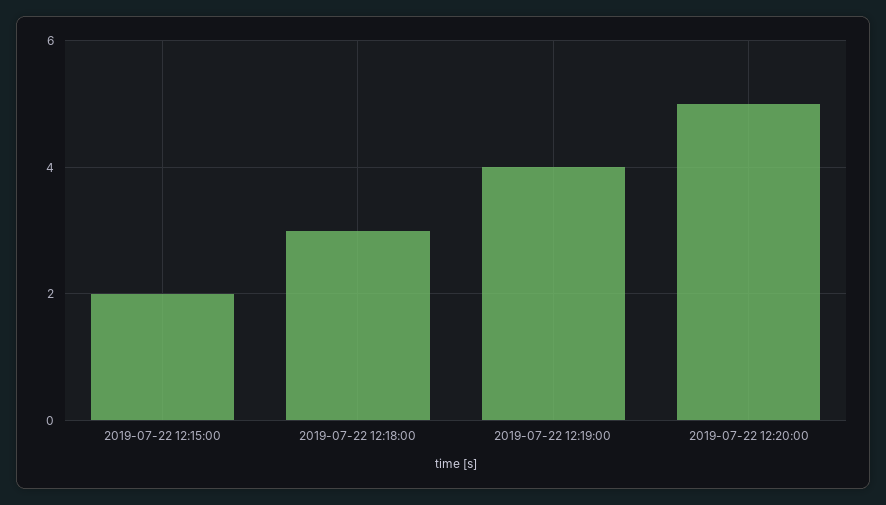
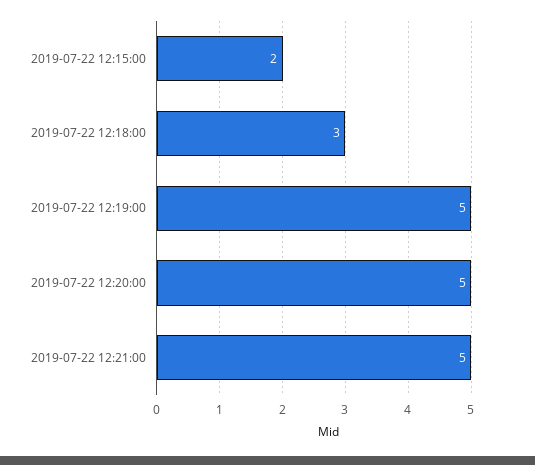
2019-07-22 12:19:00: 4 -> 5
2019-07-22 12:21:00: none -> 5

